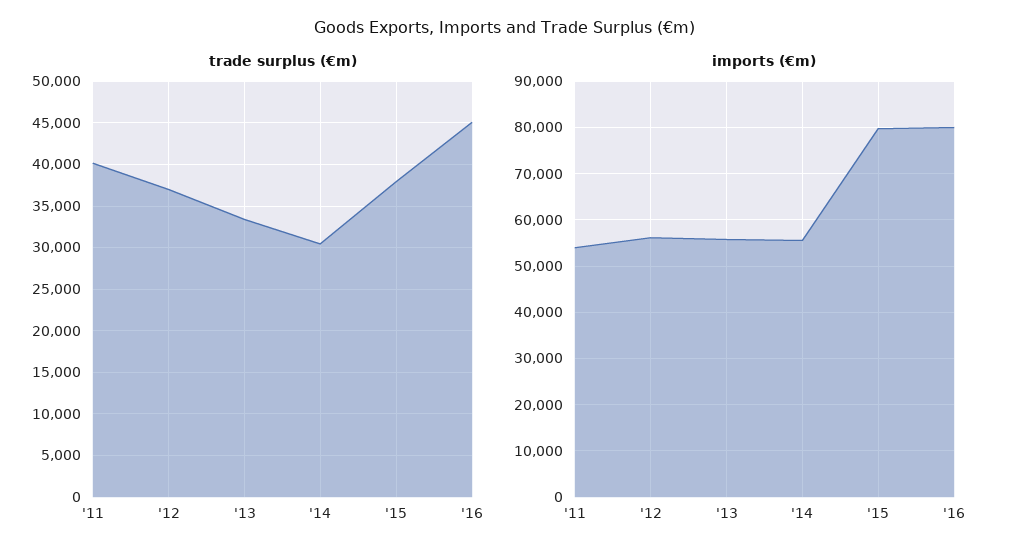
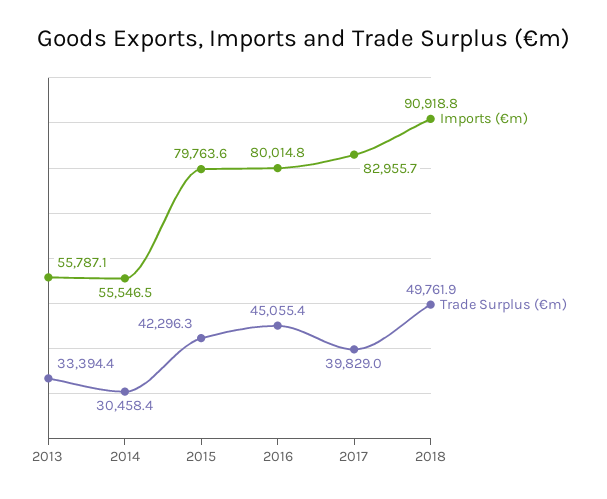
trade surplus (€m), '11: 40000 -> none
trade surplus (€m), '12: 37000 -> none
trade surplus (€m), '15: 38000 -> 42296.3
imports (€m), '11: 54000 -> none
imports (€m), '12: 56000 -> none
imports (€m), 2017: none -> 82955.7
trade surplus (€m), 2017: none -> 39829
imports (€m), 2018: none -> 90918.8
trade surplus (€m), 2018: none -> 49761.9

